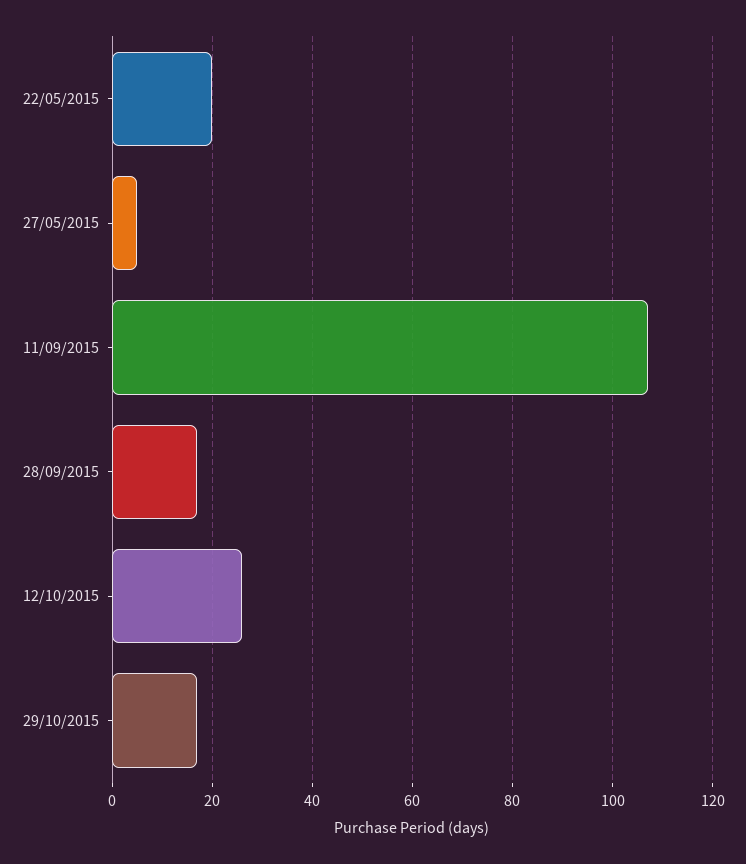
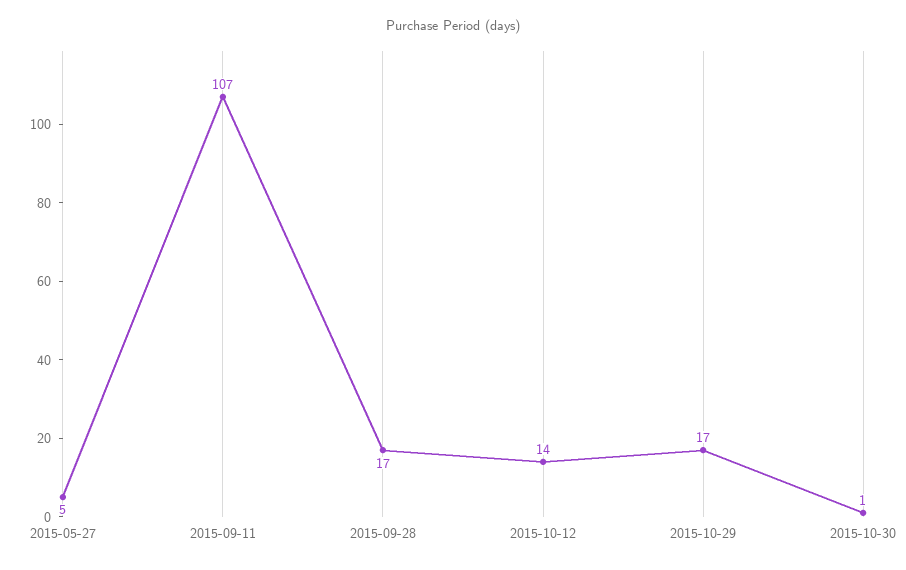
22/05/2015: 20 -> none
12/10/2015: 25 -> 14
2015-10-30: none -> 1

